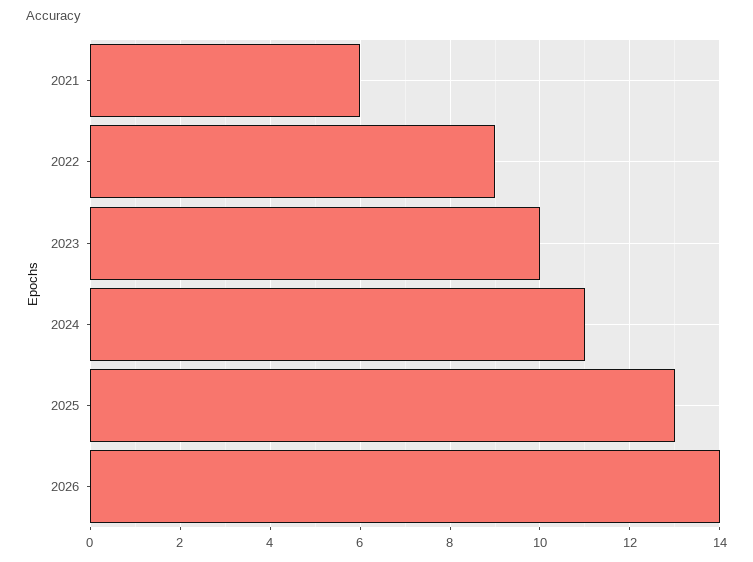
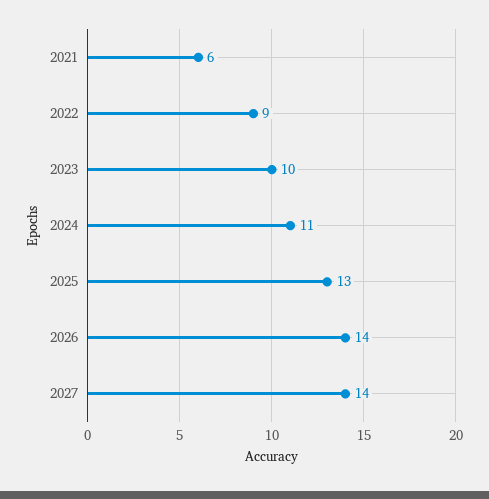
2027: none -> 14

